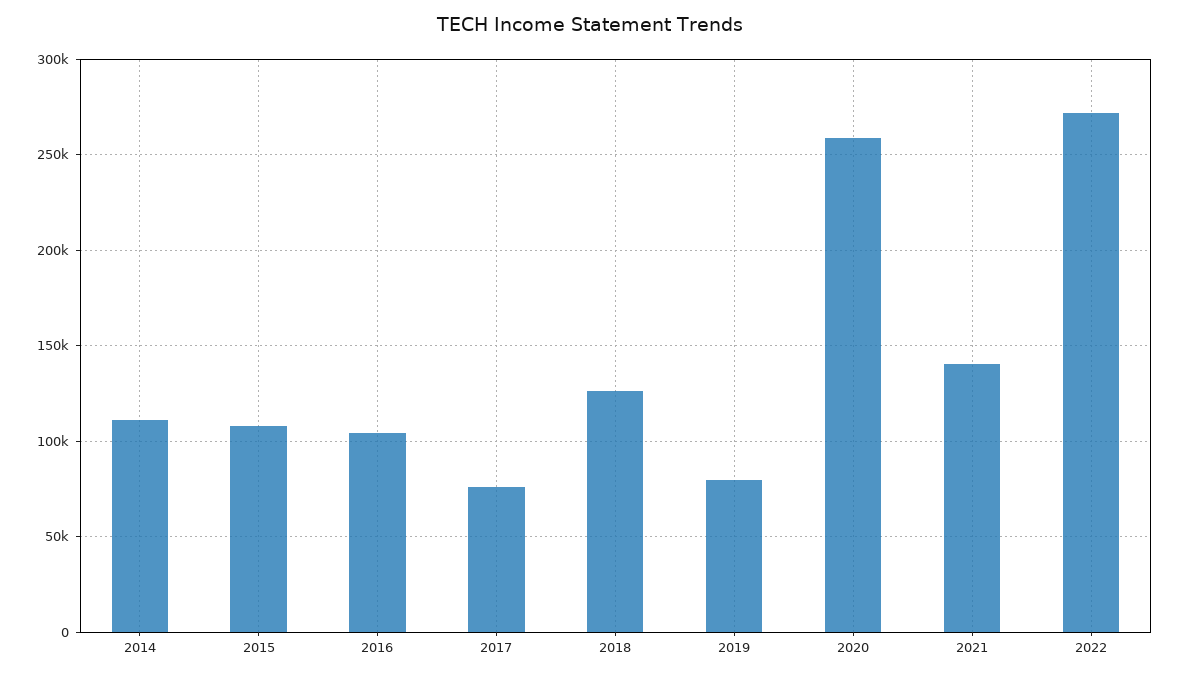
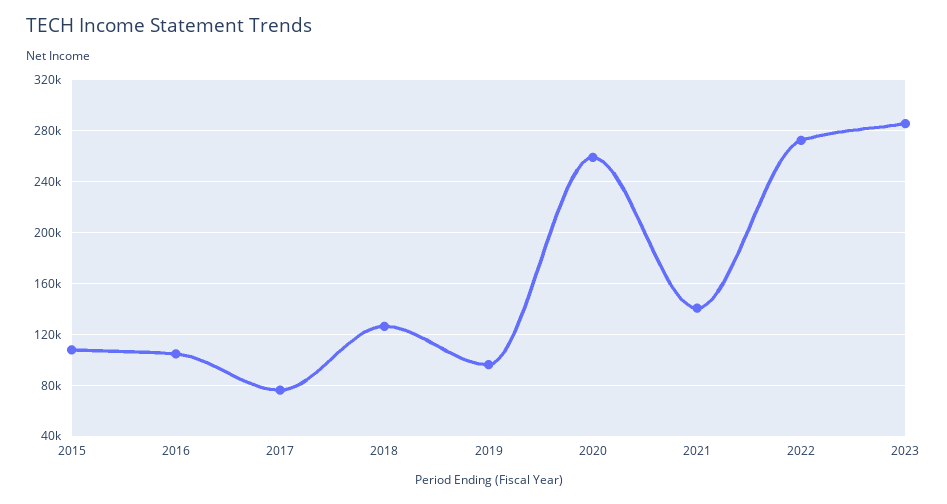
2014: 110000 -> none
2019: 80000 -> 95000
2023: none -> 285000

